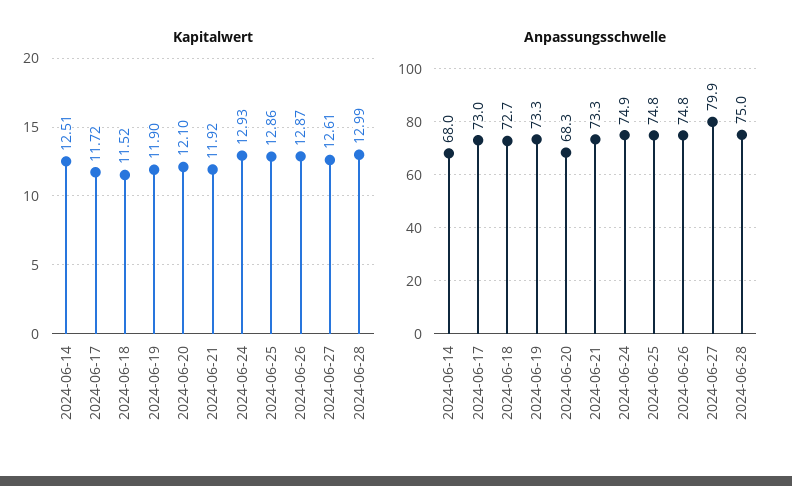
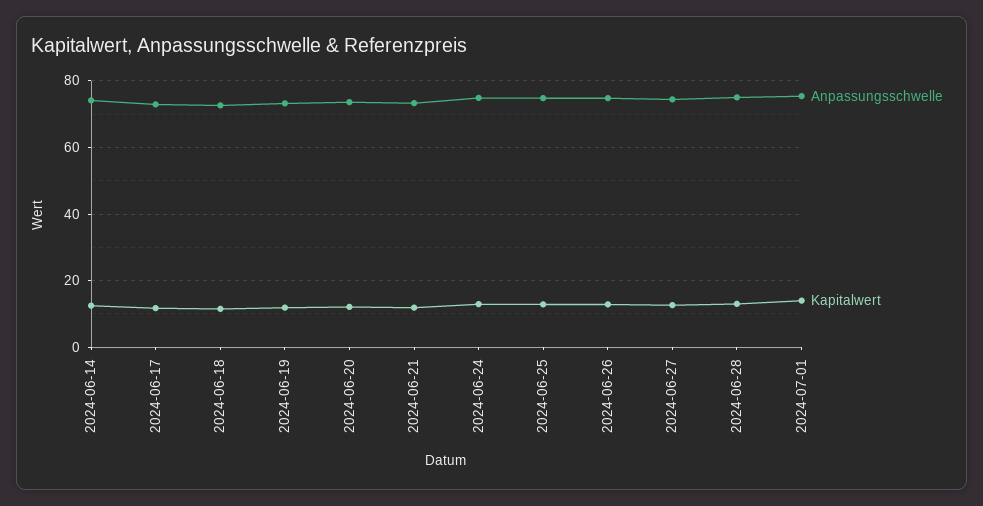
Anpassungsschwelle, 2024-06-14: 68 -> 74
Anpassungsschwelle, 2024-06-20: 68.3 -> 74
Anpassungsschwelle, 2024-06-27: 79.9 -> 74
Anpassungsschwelle, 2024-07-01: none -> 76
Kapitalwert, 2024-07-01: none -> 14

